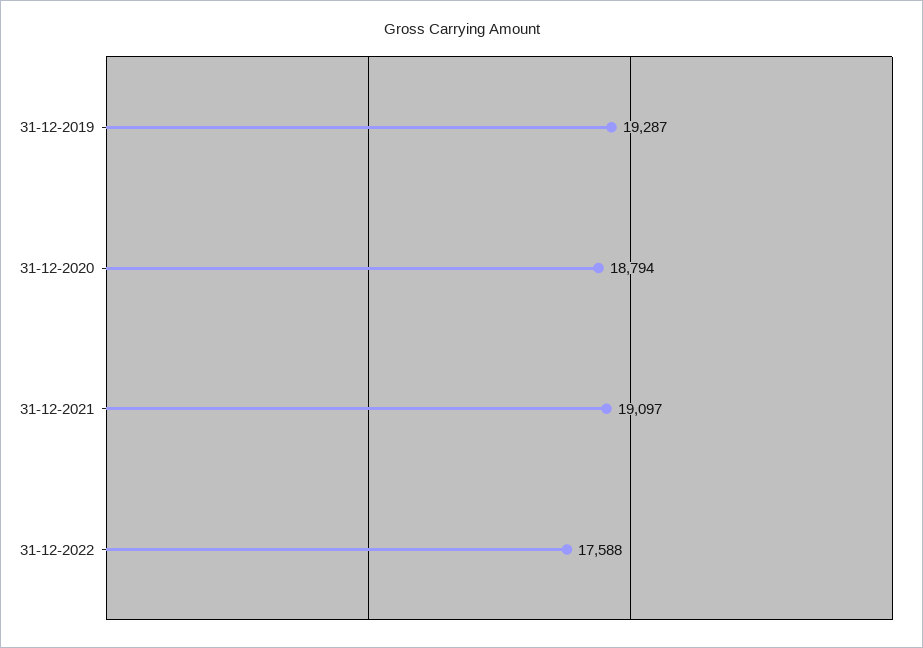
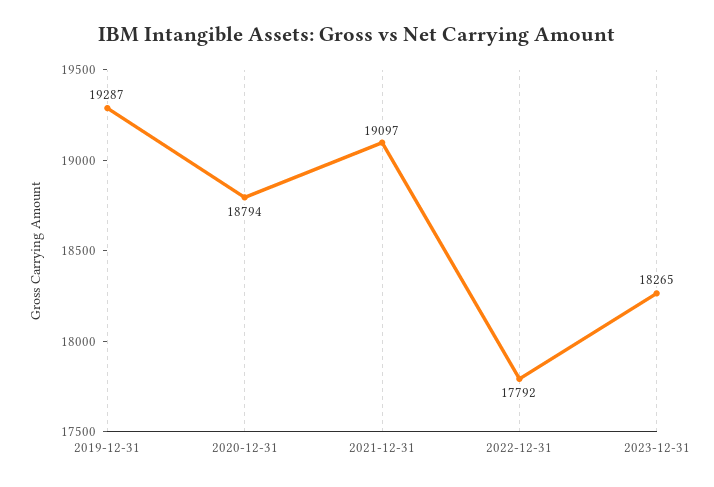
31-12-2022: 17588 -> 17792
2023-12-31: none -> 18265

